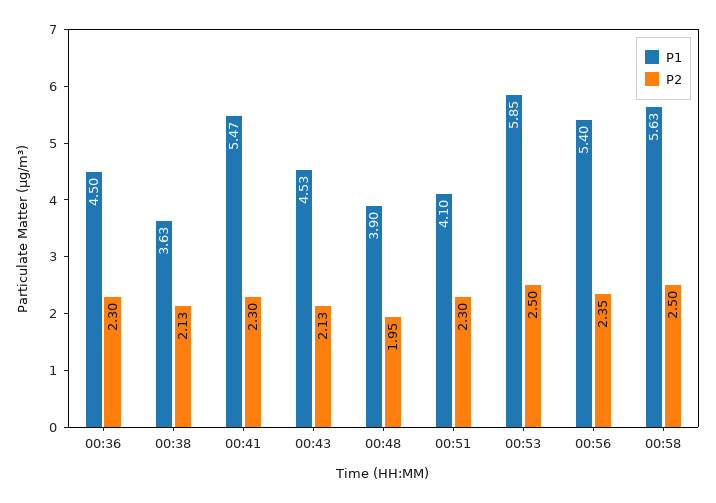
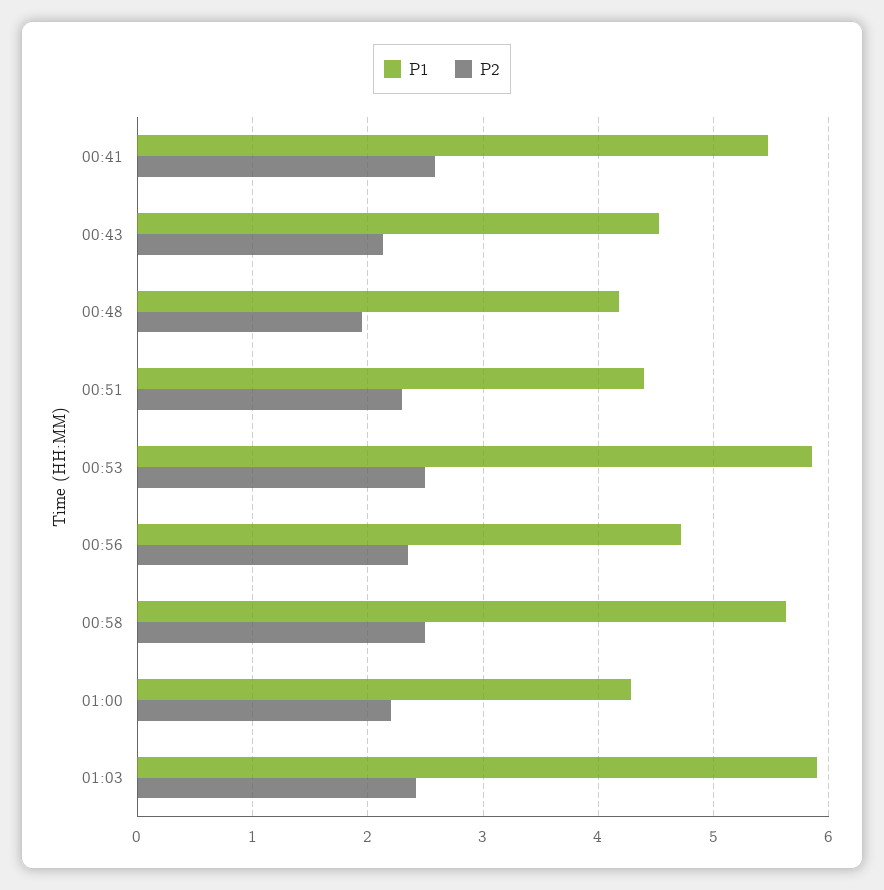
P1, 00:36: 4.5 -> none
P2, 00:36: 2.3 -> none
P1, 00:38: 3.63 -> none
P2, 00:38: 2.13 -> none
P2, 00:41: 2.3 -> 2.6
P1, 00:48: 3.9 -> 4.2
P1, 00:51: 4.1 -> 4.4
P1, 00:56: 5.4 -> 4.7
P1, 01:00: none -> 4.3
P2, 01:00: none -> 2.2
P1, 01:03: none -> 5.9
P2, 01:03: none -> 2.4

